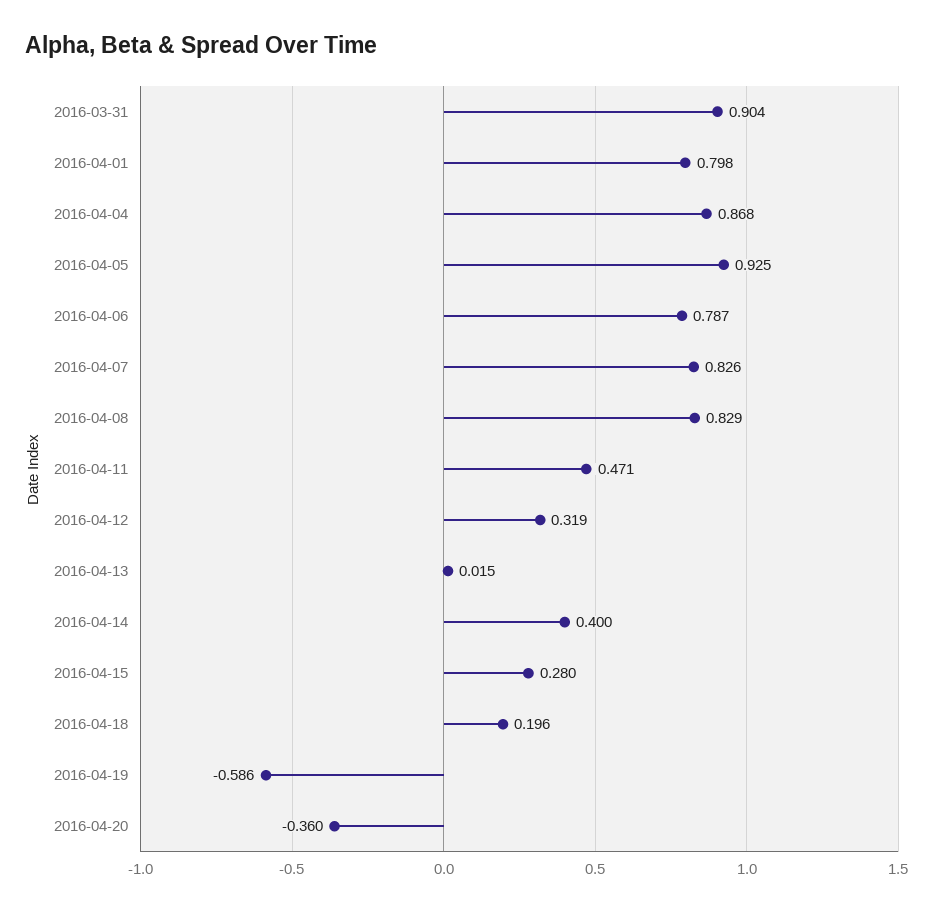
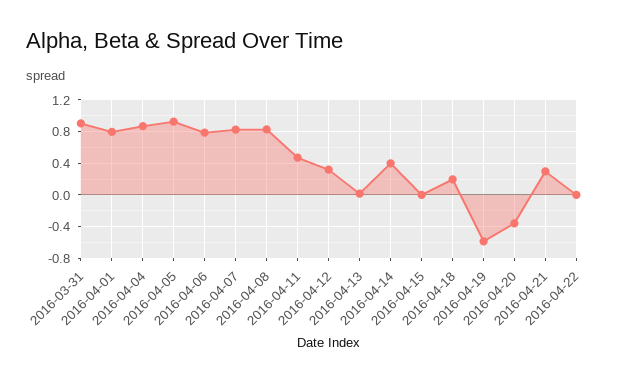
2016-04-15: 0.28 -> 0
2016-04-21: none -> 0.3
2016-04-22: none -> 0

